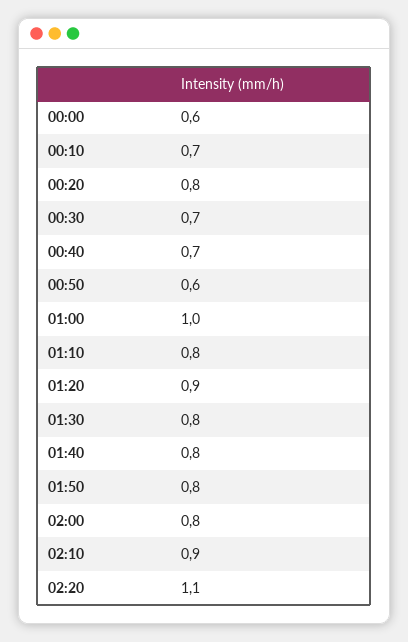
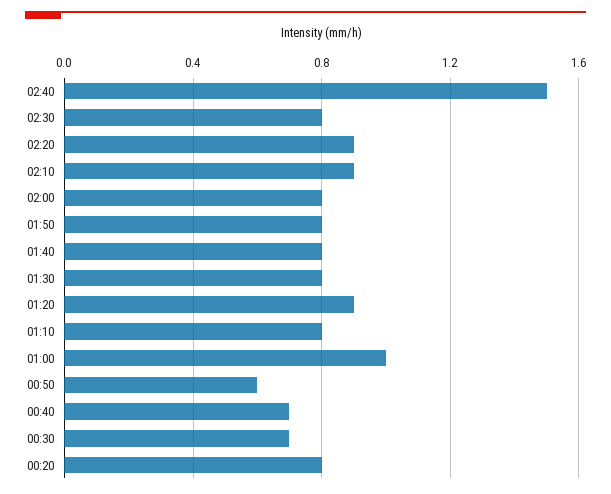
00:00: 0.6 -> none
00:10: 0.7 -> none
02:20: 1.1 -> 0.9
02:40: none -> 1.5
02:30: none -> 0.8

